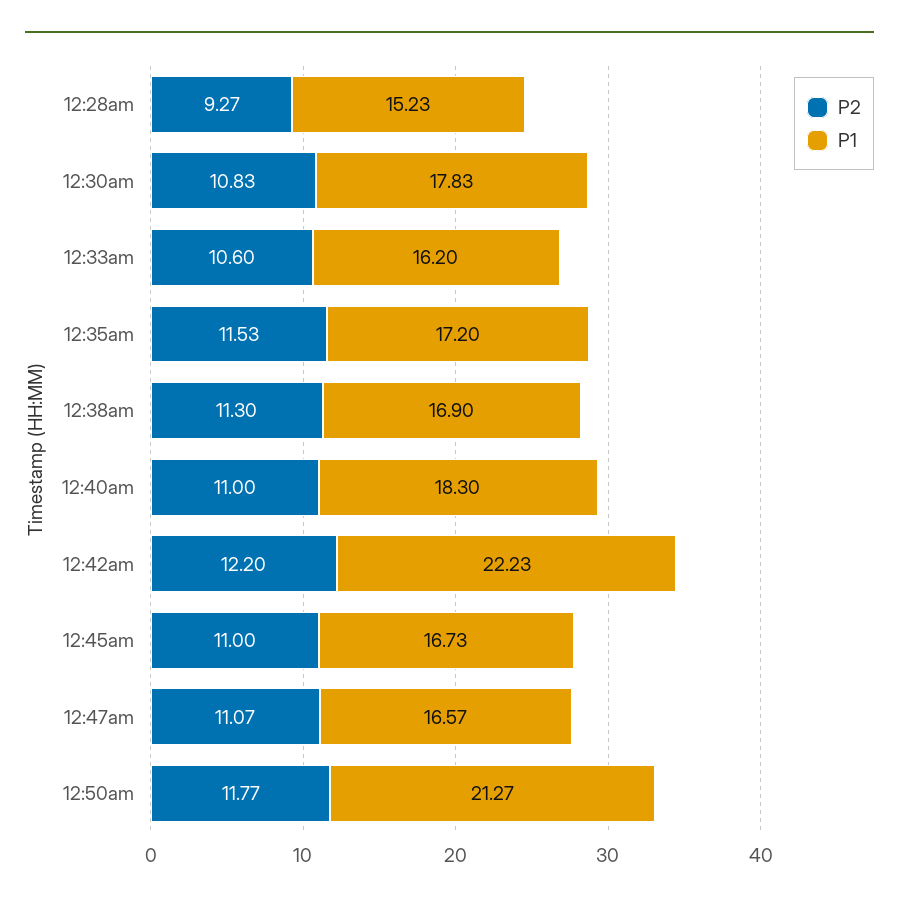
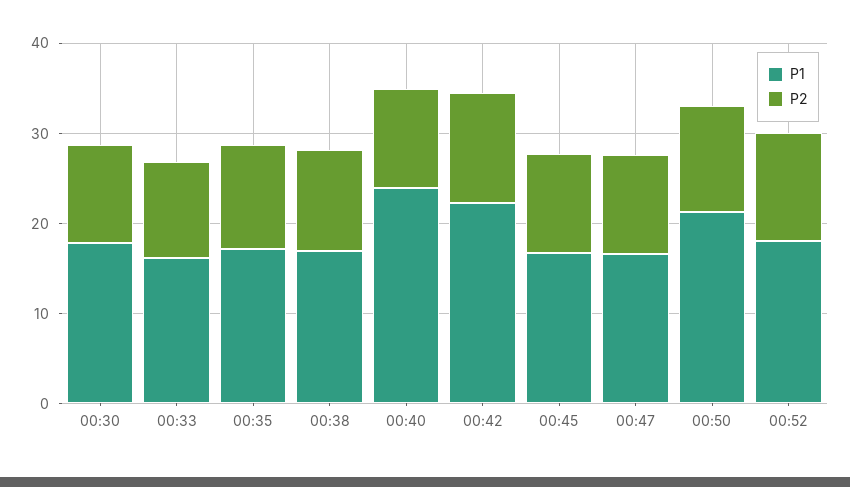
P2, 12:28am: 9.27 -> none
P1, 12:28am: 15.23 -> none
P1, 12:40am: 18.3 -> 24
P1, 00:52: none -> 18
P2, 00:52: none -> 12

